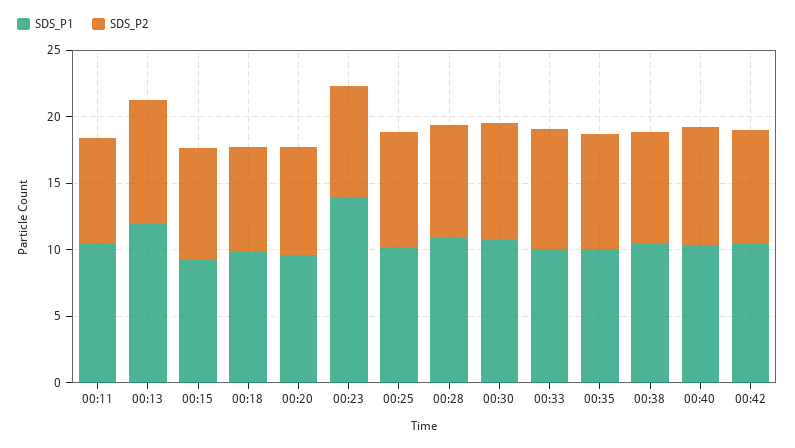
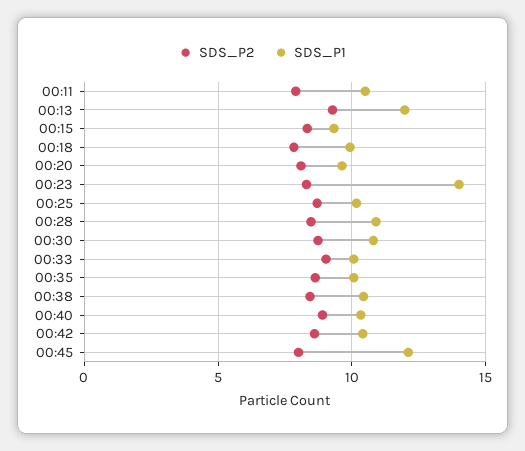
SDS_P2, 00:45: none -> 8
SDS_P1, 00:45: none -> 12

